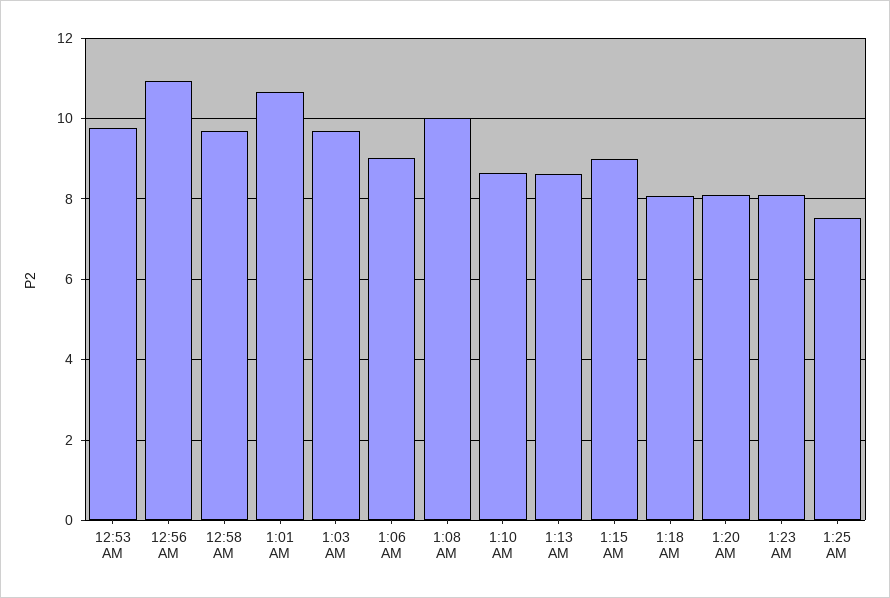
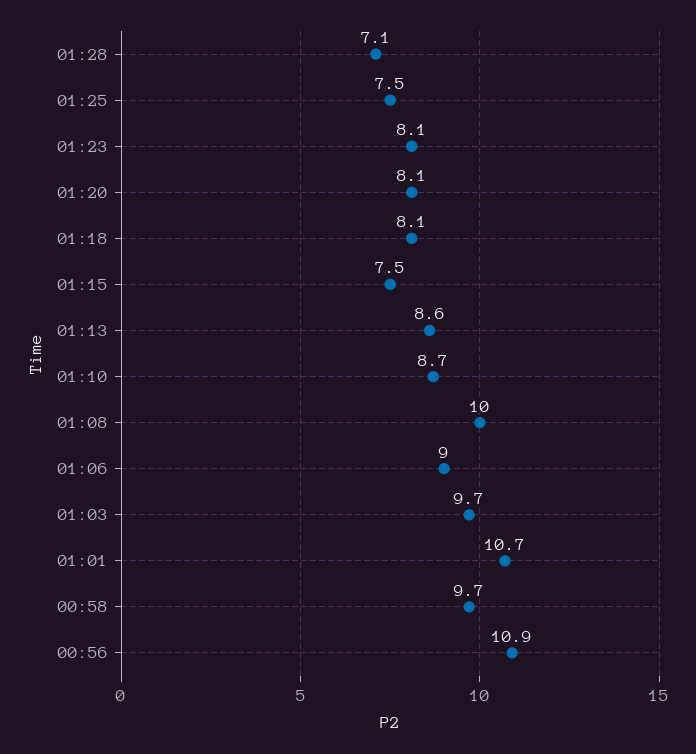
12:53 AM: 9.8 -> none
1:15 AM: 9 -> 7.5
01:28: none -> 7.1

